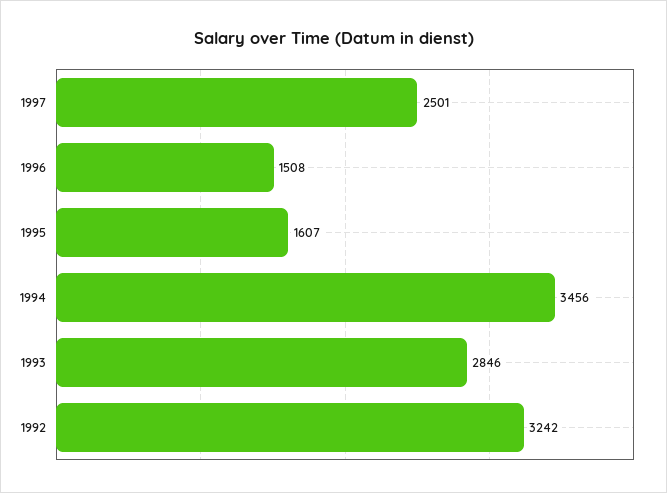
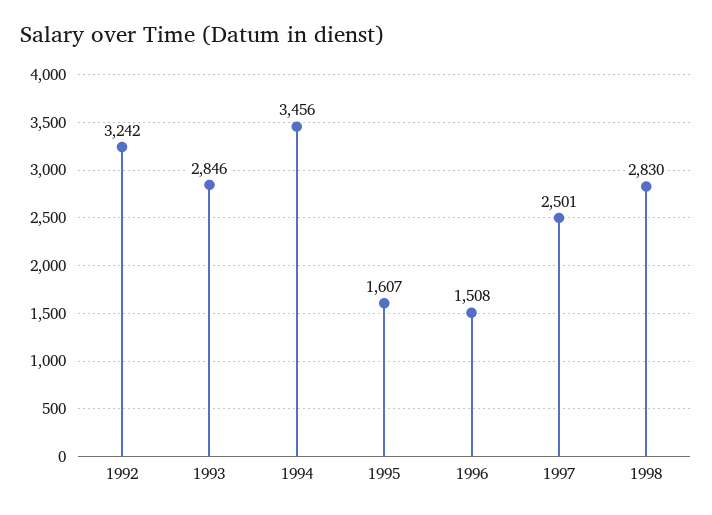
1998: none -> 2830

